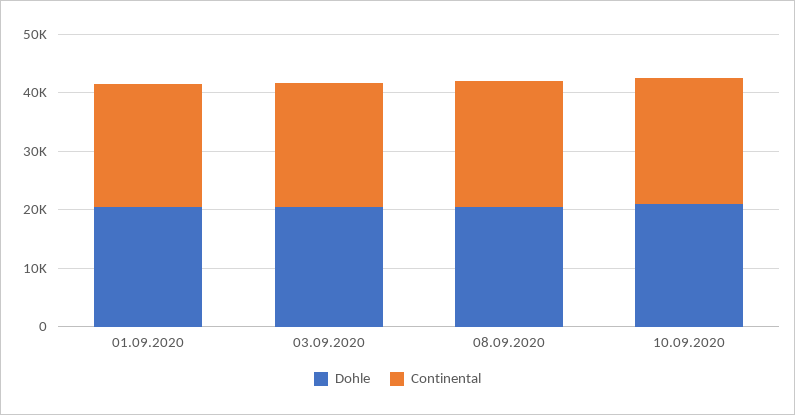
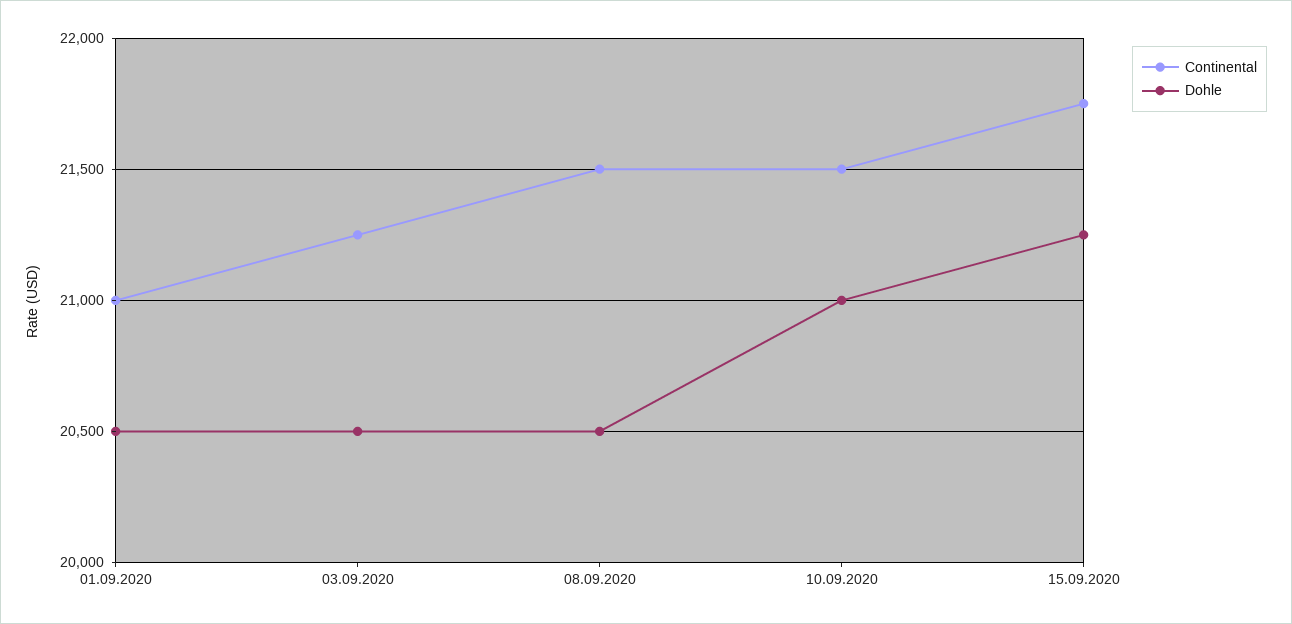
Continental, 15.09.2020: none -> 21750
Dohle, 15.09.2020: none -> 21250

